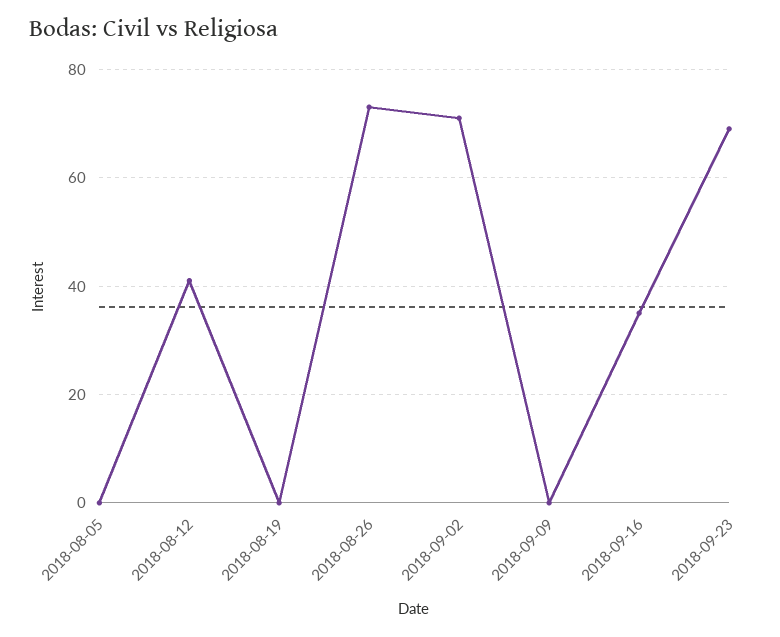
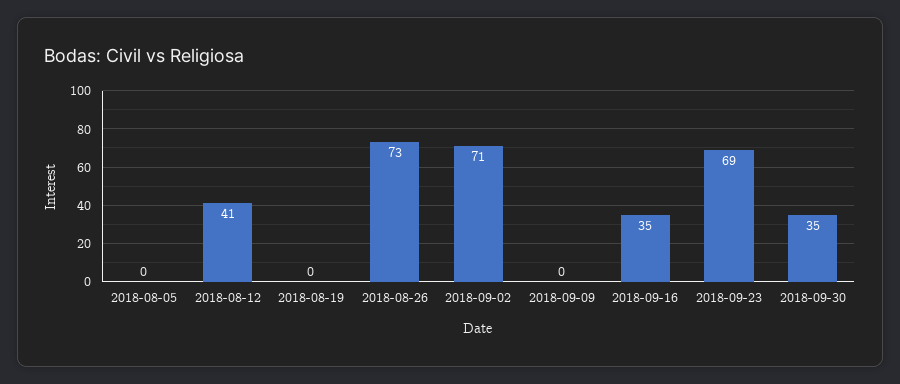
2018-09-30: none -> 35

